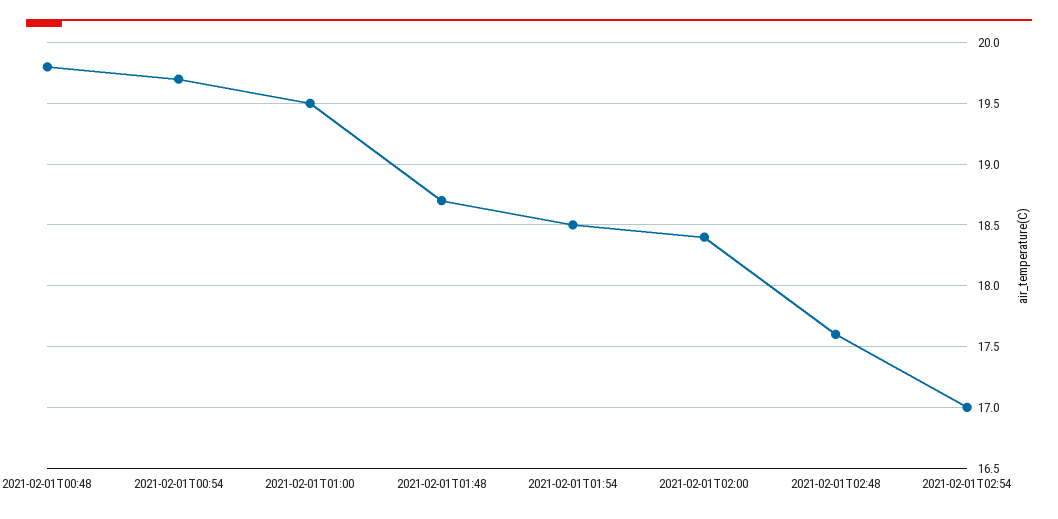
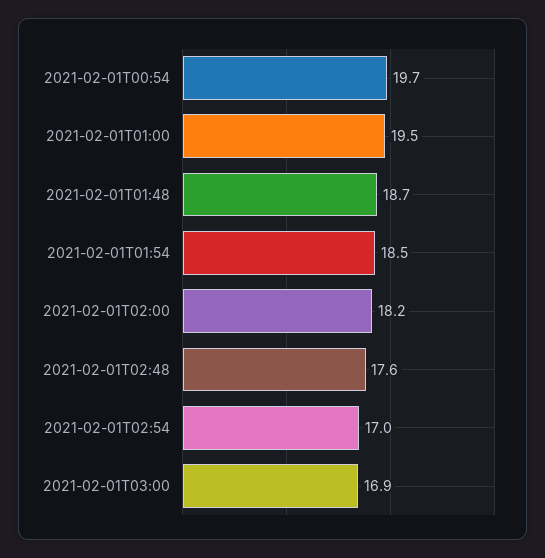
2021-02-01T00:48: 19.8 -> none
2021-02-01T02:00: 18.4 -> 18.2
2021-02-01T03:00: none -> 16.9

